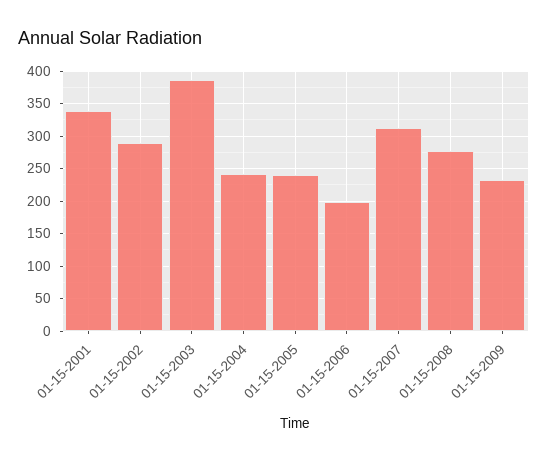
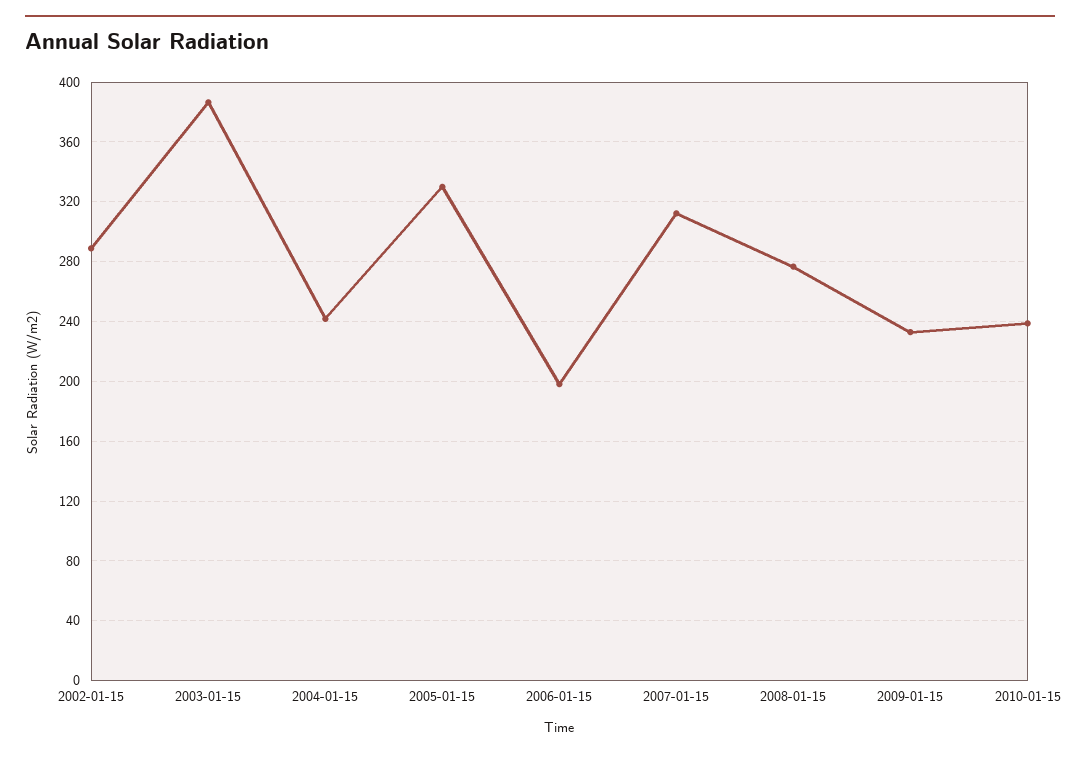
01-15-2001: 340 -> none
01-15-2005: 240 -> 330
2010-01-15: none -> 240

